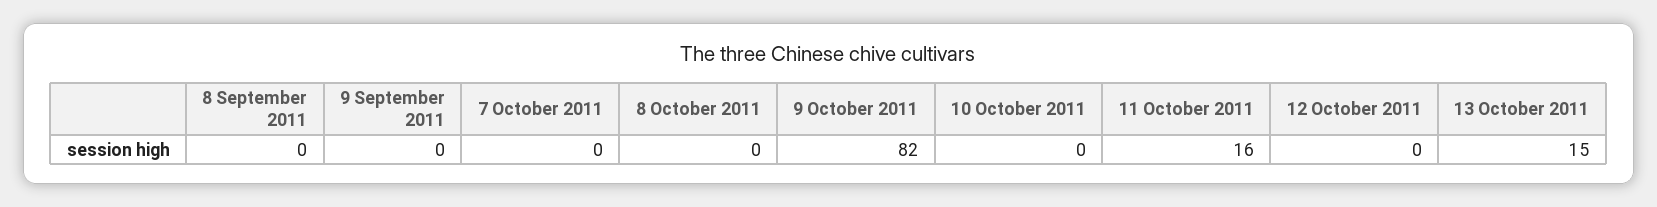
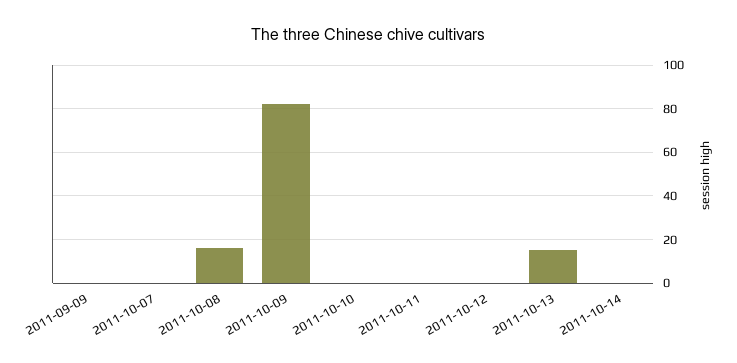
8 September 2011: 0 -> none
8 October 2011: 0 -> 15
11 October 2011: 16 -> 0
2011-10-14: none -> 0

